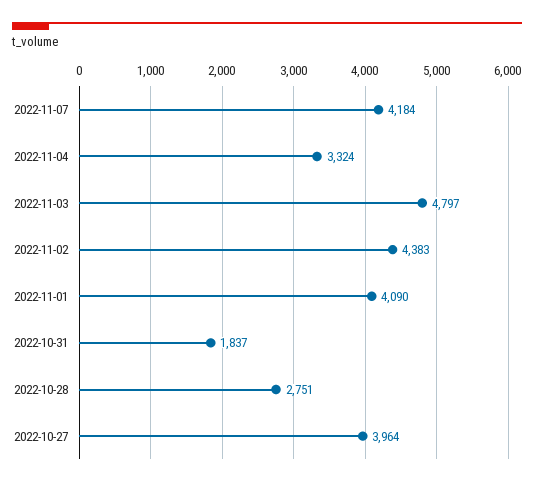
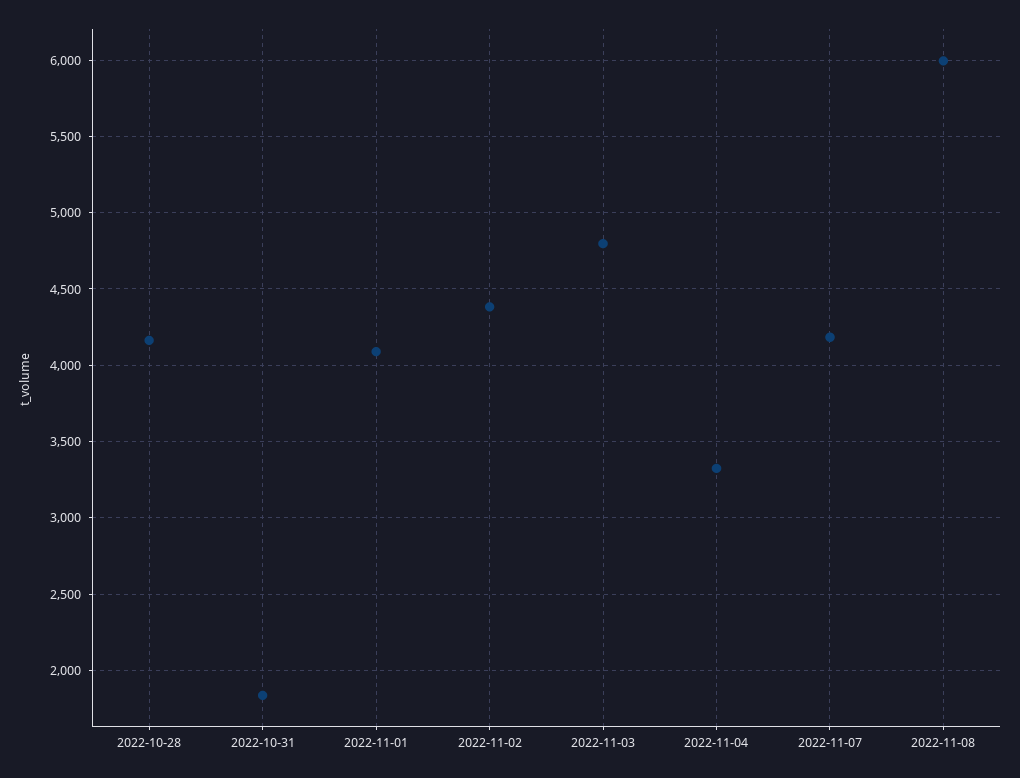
2022-10-28: 2751 -> 4150
2022-10-27: 3964 -> none
2022-11-08: none -> 6000

